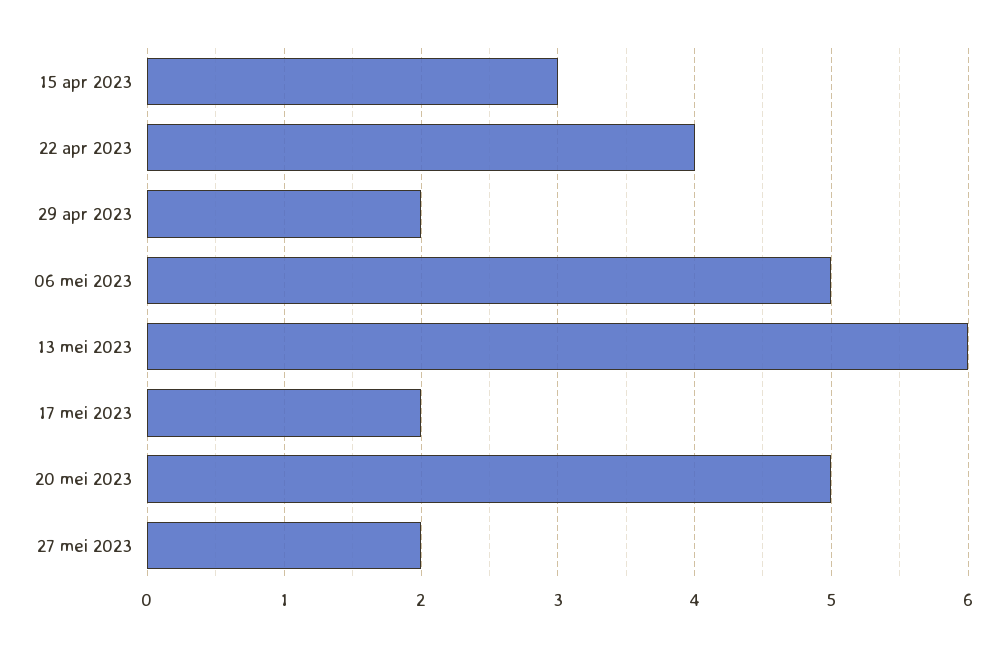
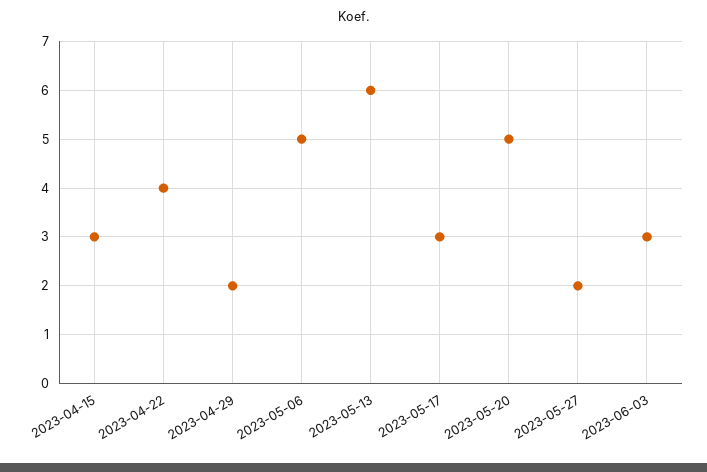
17 mei 2023: 2 -> 3
2023-06-03: none -> 3

